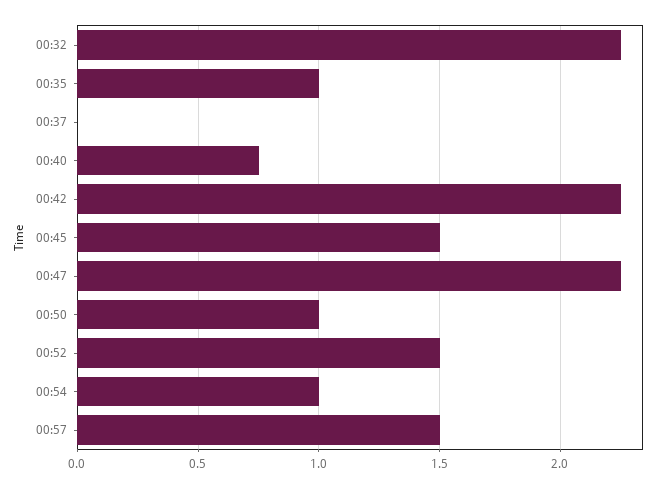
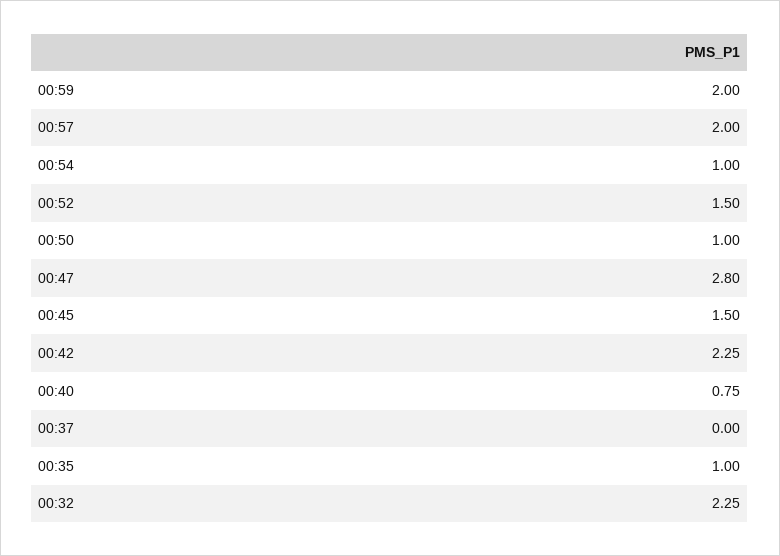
00:47: 2.25 -> 2.8
00:57: 1.5 -> 2
00:59: none -> 2

